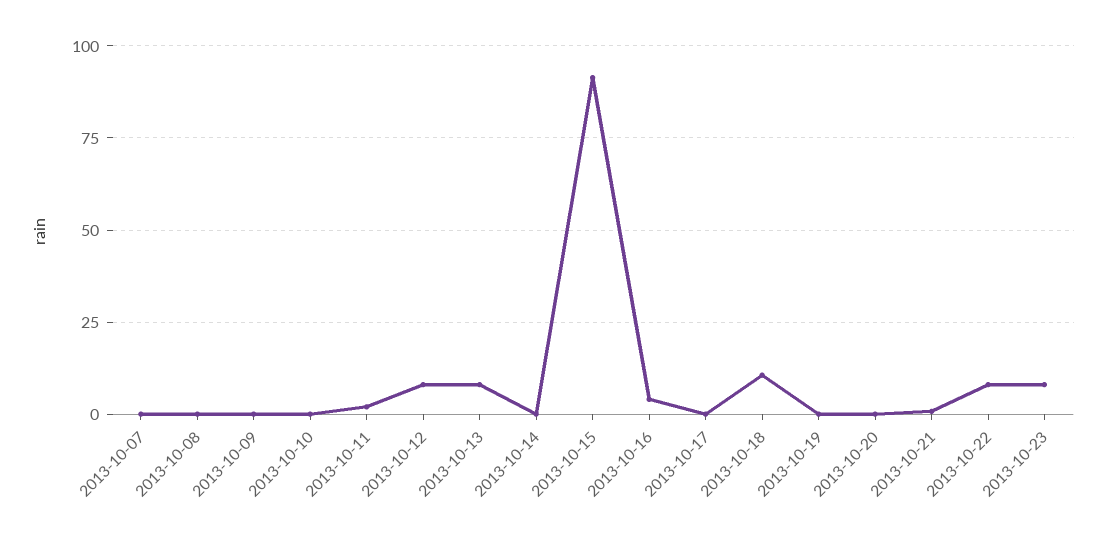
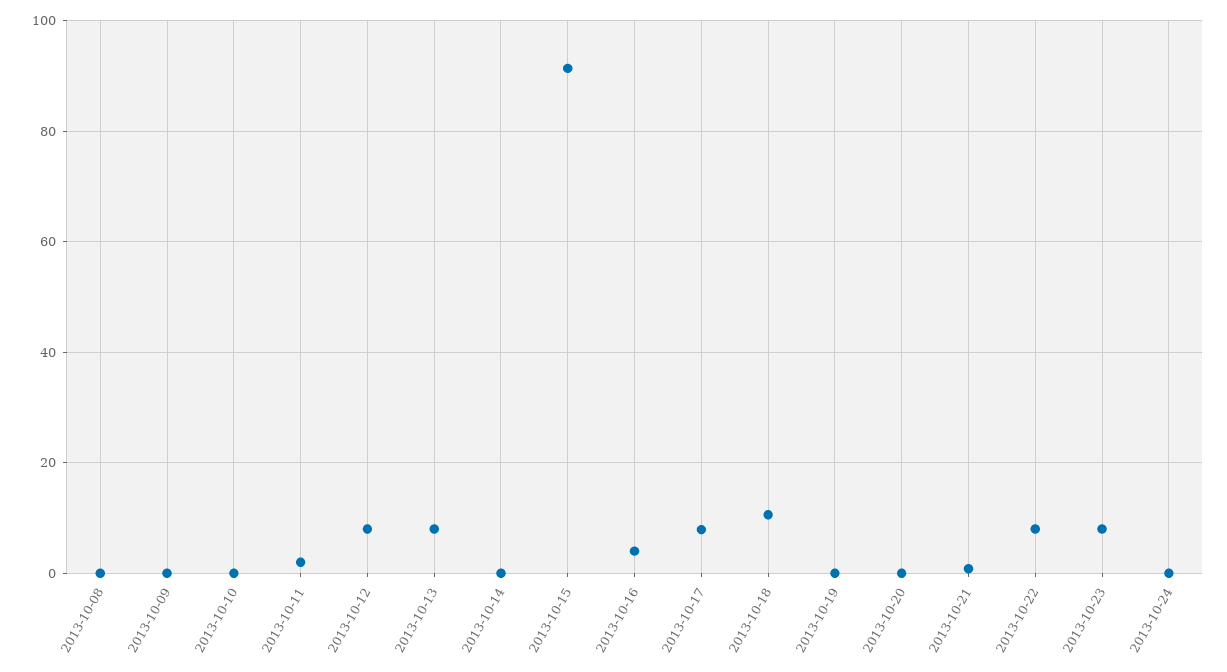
2013-10-07: 0 -> none
2013-10-17: 0 -> 8
2013-10-24: none -> 0

